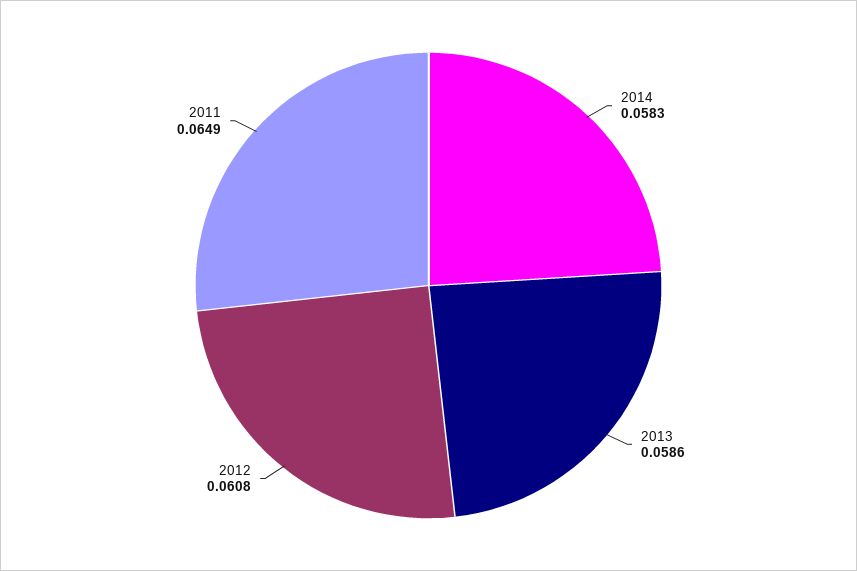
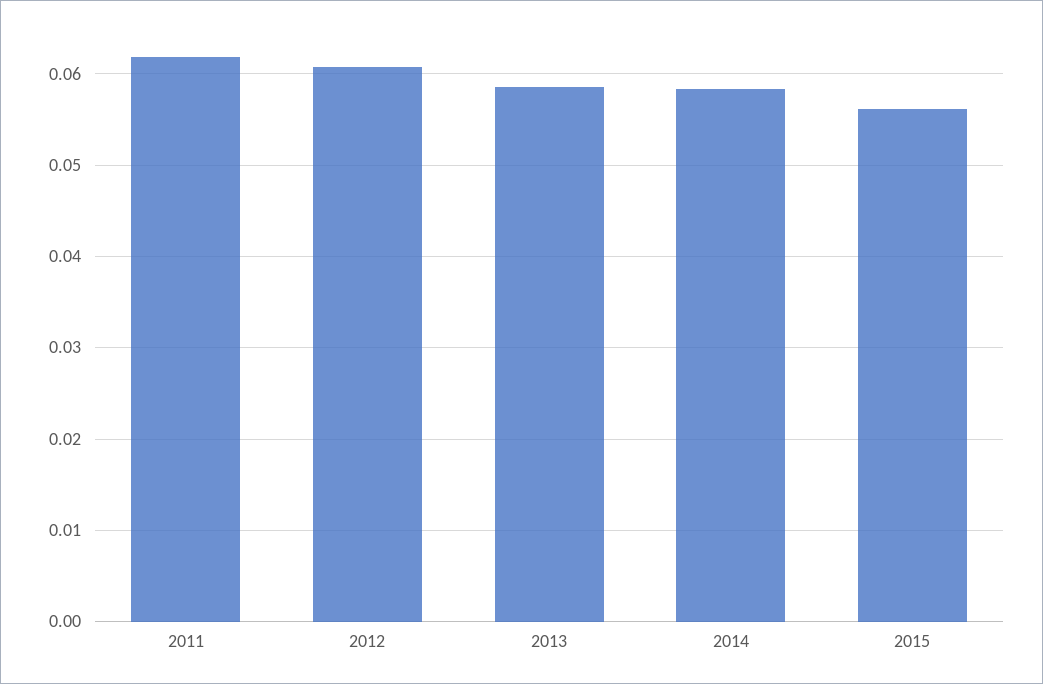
2011: 0.0649 -> 0.062
2015: none -> 0.056

